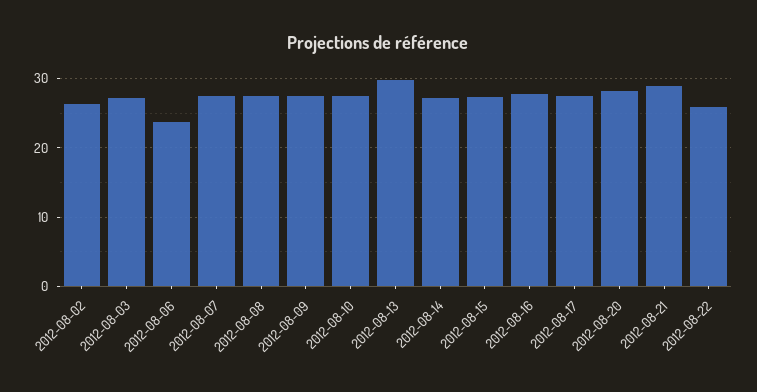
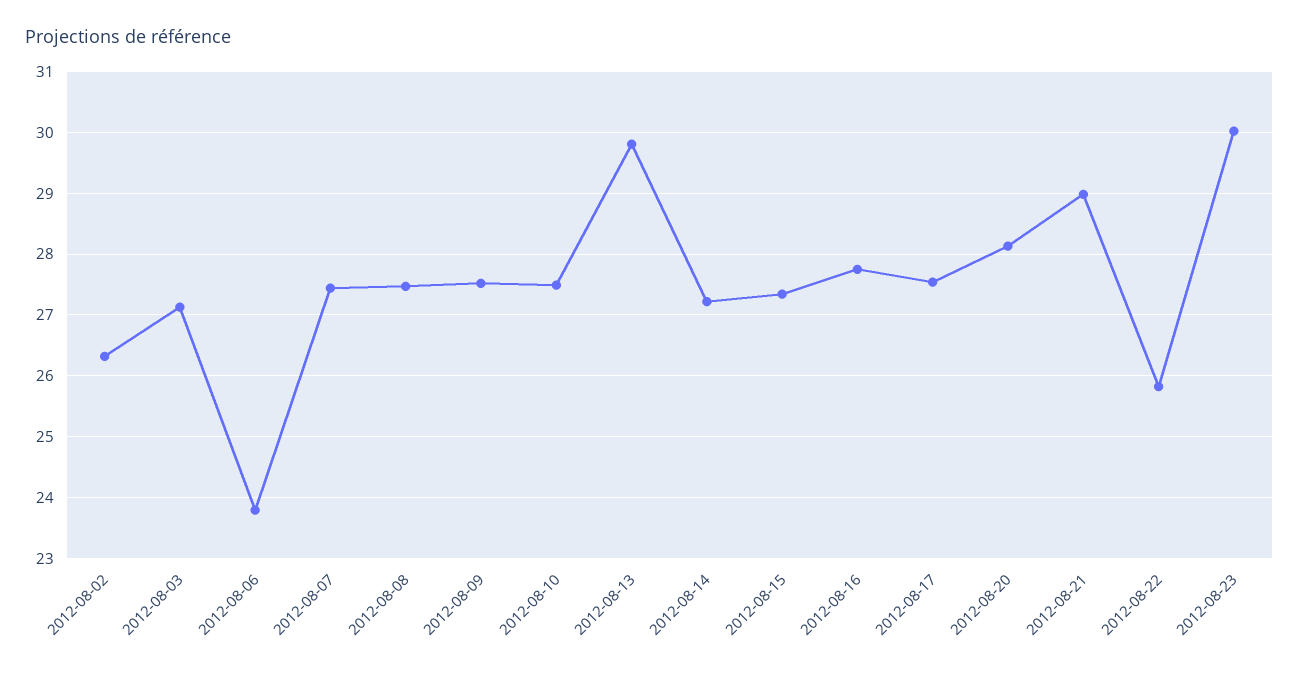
2012-08-23: none -> 30

